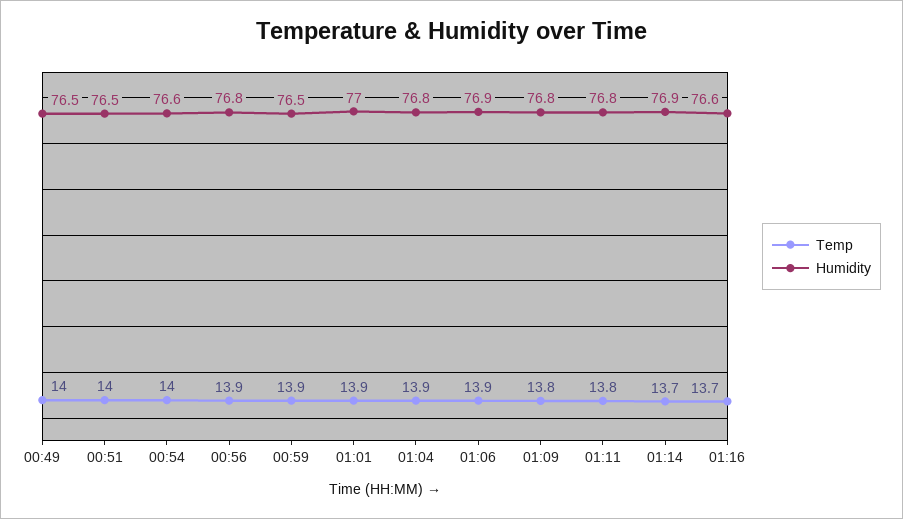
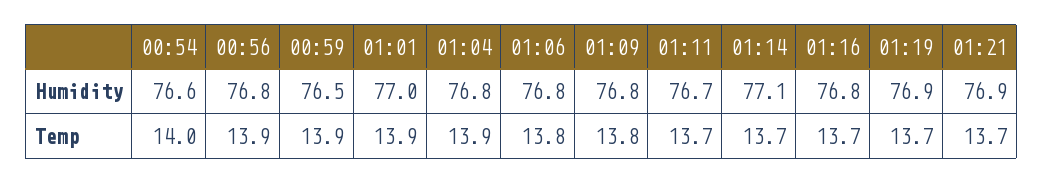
Temp, 00:49: 14 -> none
Humidity, 00:49: 76.5 -> none
Temp, 00:51: 14 -> none
Humidity, 00:51: 76.5 -> none
Temp, 01:06: 13.9 -> 13.8
Humidity, 01:06: 76.9 -> 76.8
Temp, 01:11: 13.8 -> 13.7
Humidity, 01:11: 76.8 -> 76.7
Humidity, 01:14: 76.9 -> 77.1
Humidity, 01:16: 76.6 -> 76.8
Humidity, 01:19: none -> 76.9
Humidity, 01:21: none -> 76.9
Temp, 01:19: none -> 13.7
Temp, 01:21: none -> 13.7

